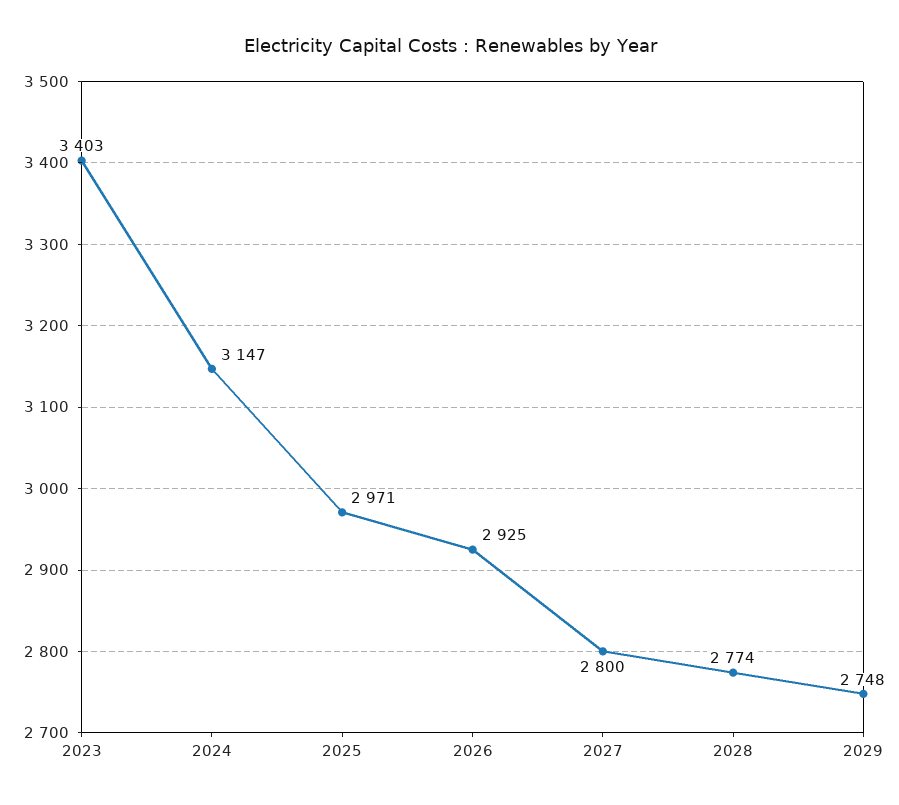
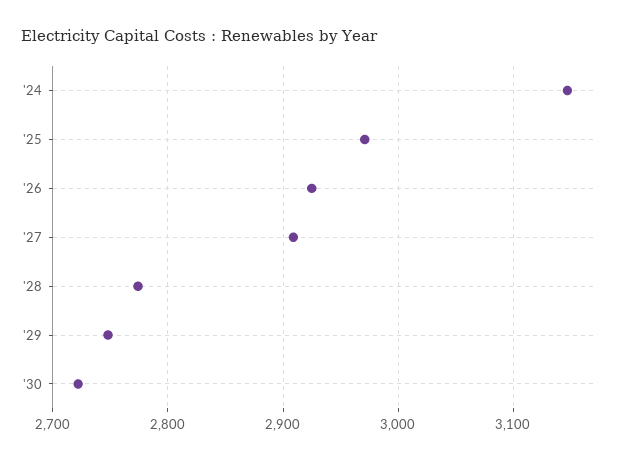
2023: 3403 -> none
2027: 2800 -> 2910
'30: none -> 2720

